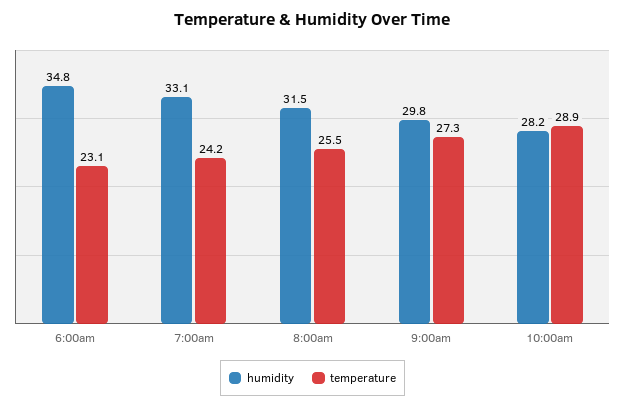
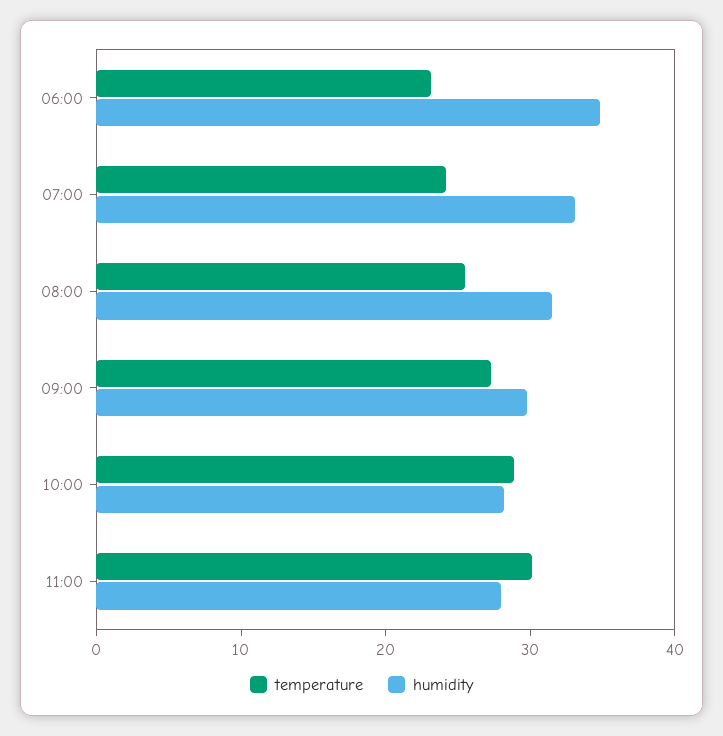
temperature, 11:00: none -> 30
humidity, 11:00: none -> 28

